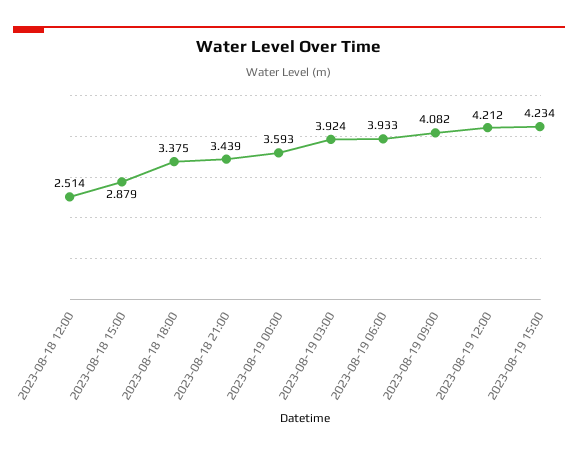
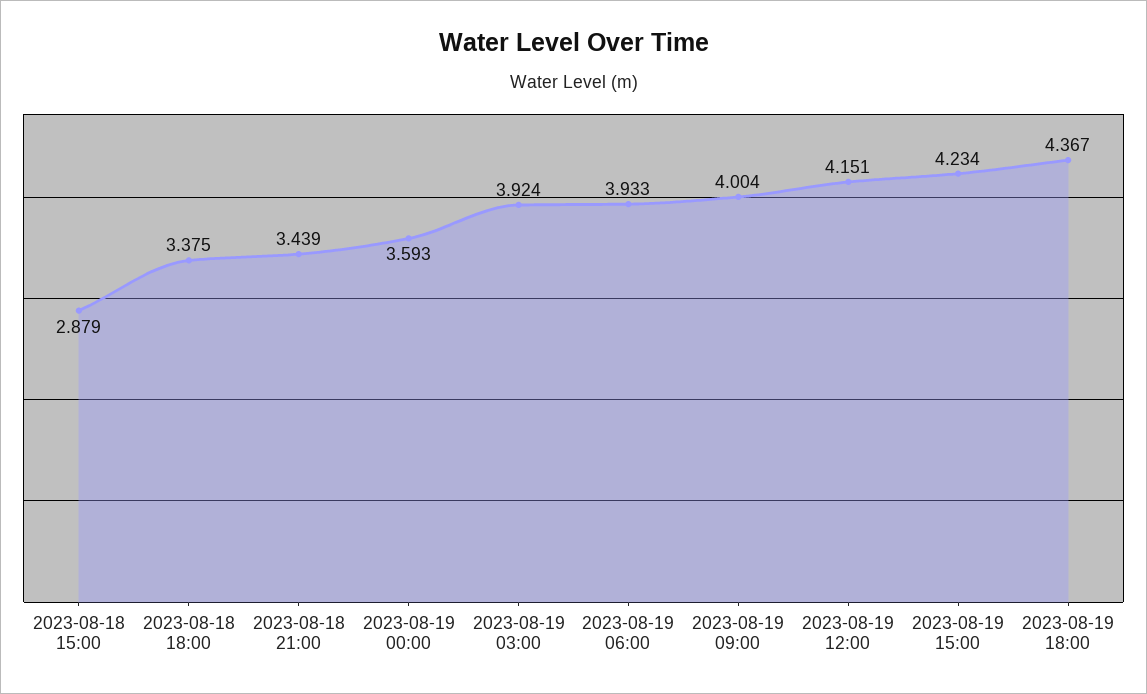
2023-08-18 12:00: 2.514 -> none
2023-08-19 09:00: 4.082 -> 4.004
2023-08-19 12:00: 4.212 -> 4.151
2023-08-19 18:00: none -> 4.367

